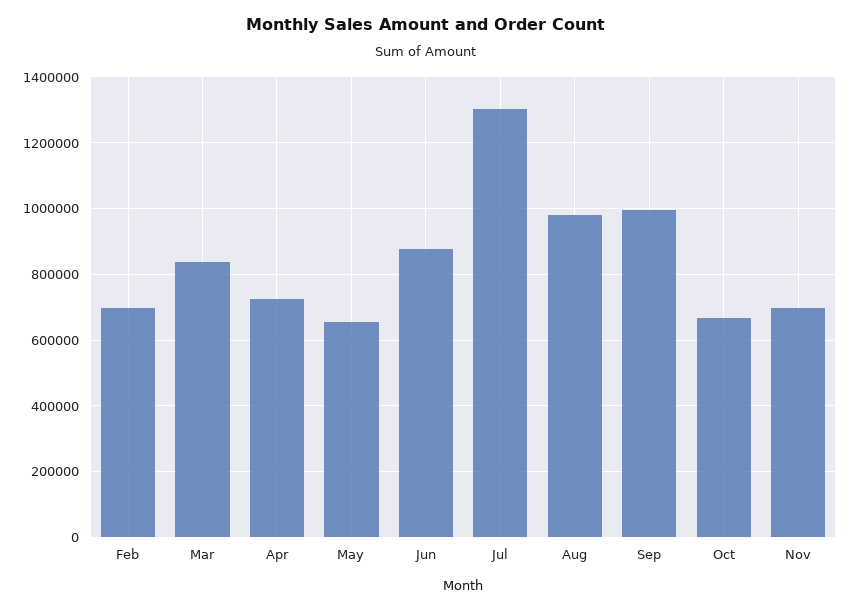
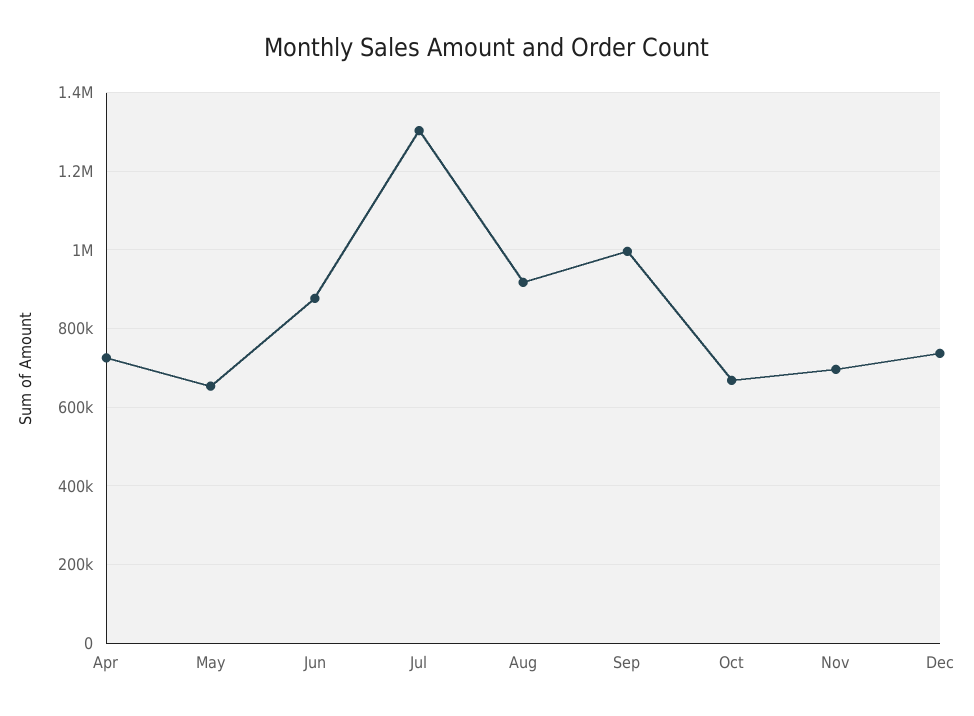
Feb: 700000 -> none
Mar: 840000 -> none
Aug: 980000 -> 920000
Dec: none -> 740000

